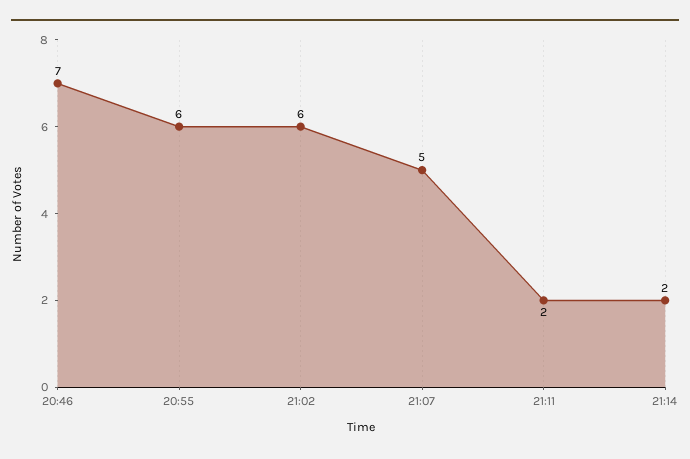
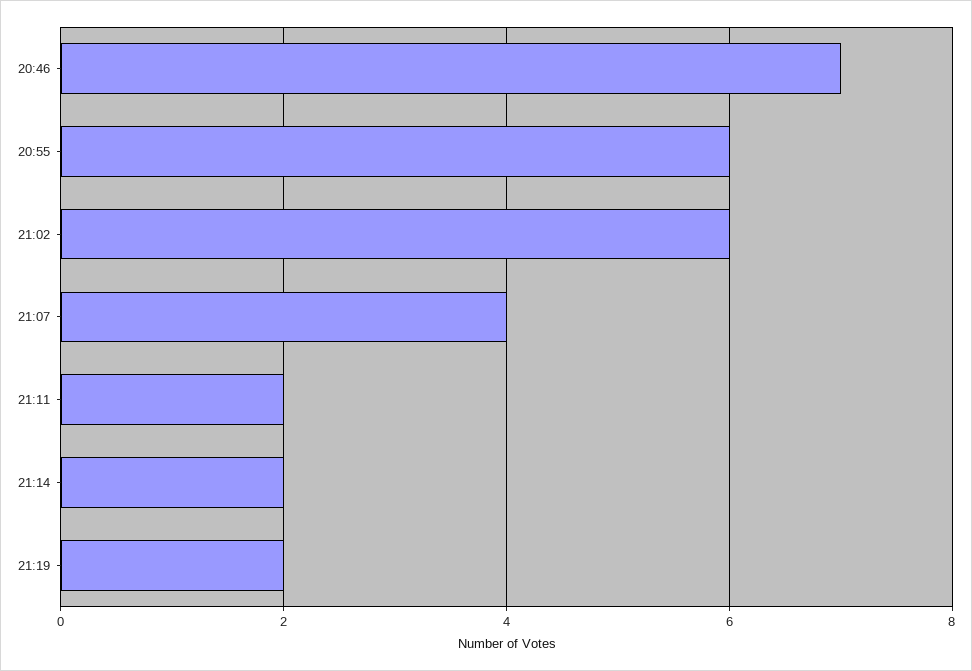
21:07: 5 -> 4
21:19: none -> 2

